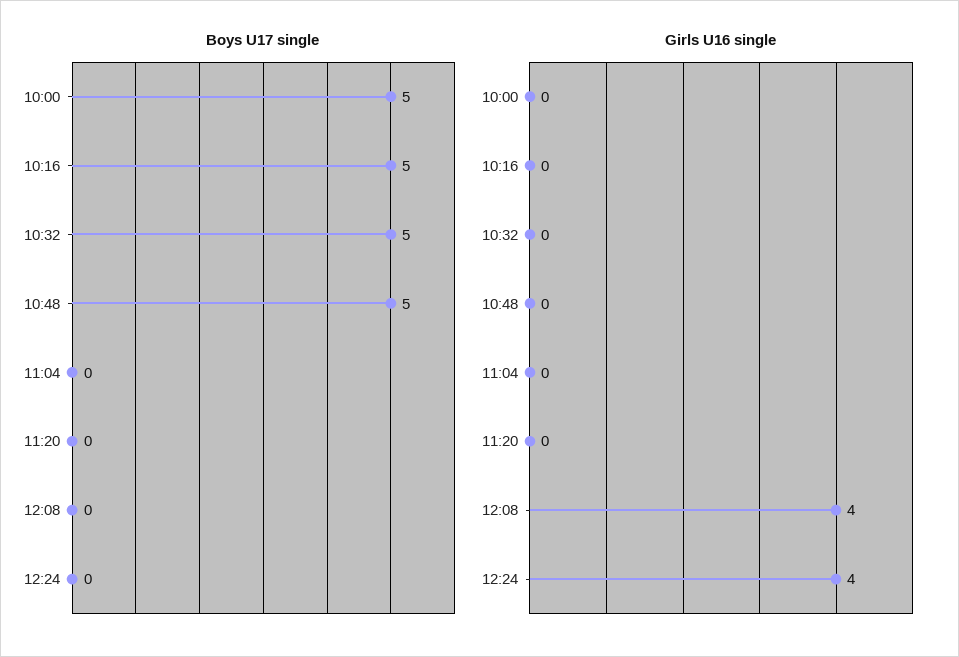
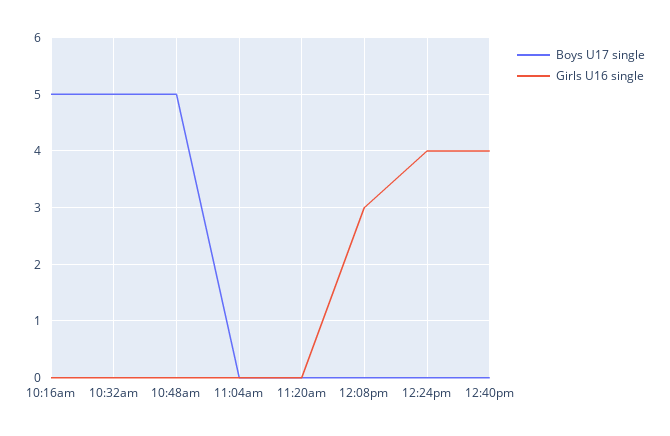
Boys U17 single, 10:00: 5 -> none
Girls U16 single, 10:00: 0 -> none
Girls U16 single, 12:08: 4 -> 3
Boys U17 single, 12:40pm: none -> 0
Girls U16 single, 12:40pm: none -> 4

